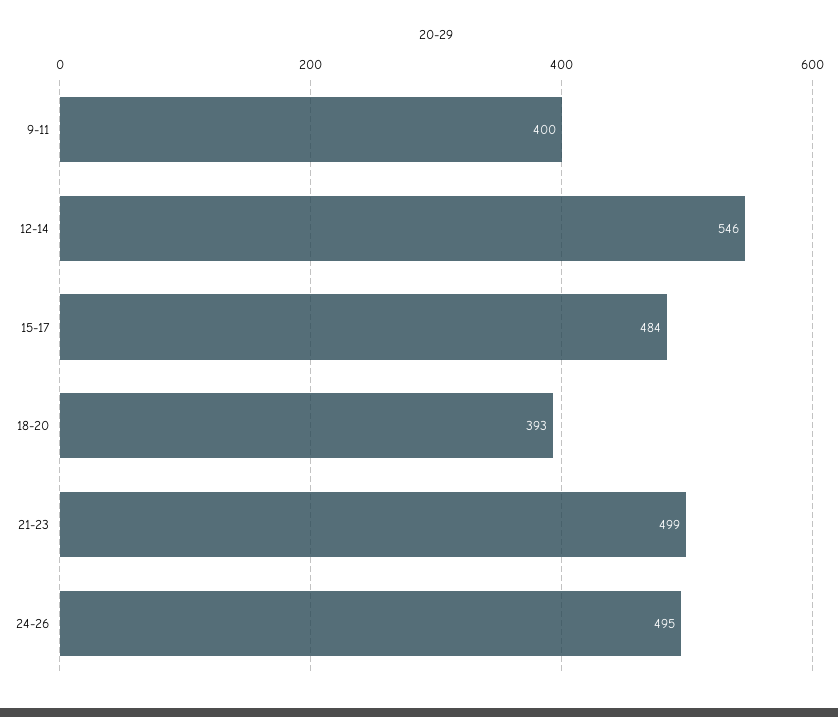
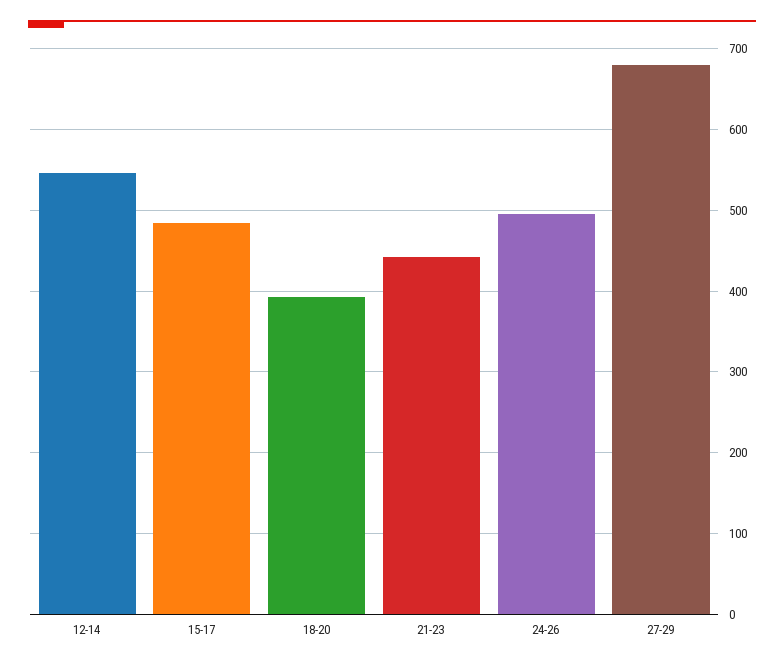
9-11: 400 -> none
21-23: 499 -> 440
27-29: none -> 680

